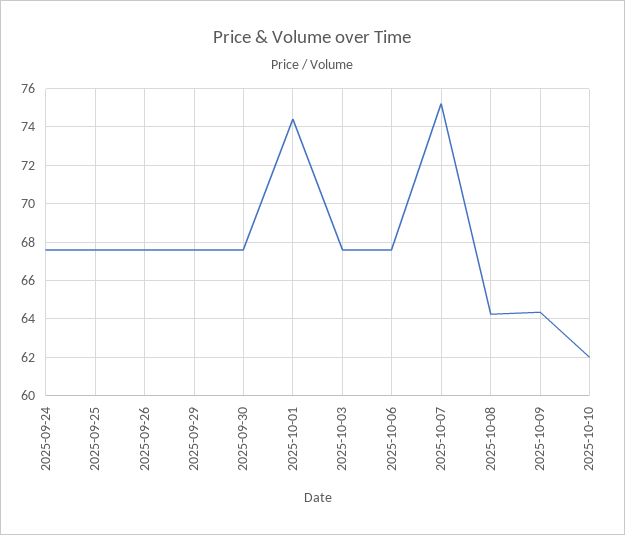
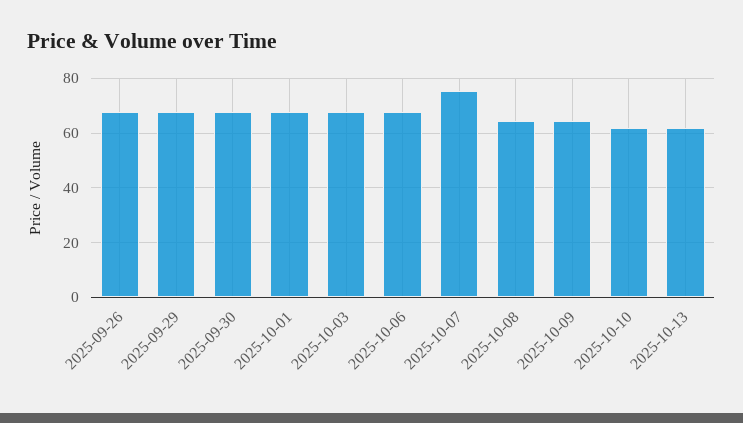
2025-09-24: 67.5 -> none
2025-09-25: 67.5 -> none
2025-10-01: 74.5 -> 67.5
2025-10-13: none -> 62.5

